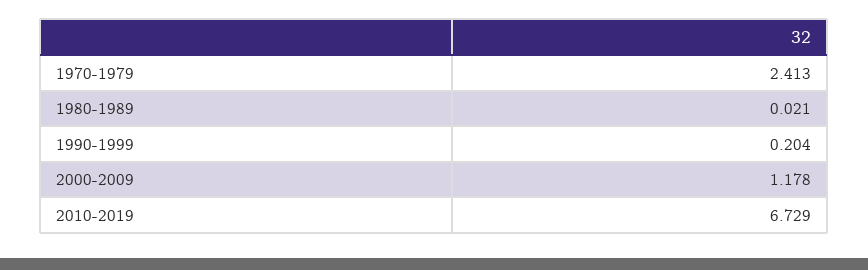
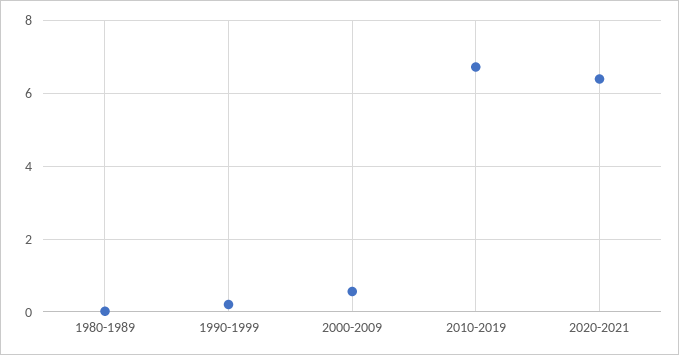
1970-1979: 2.413 -> none
2000-2009: 1.178 -> 0.6
2020-2021: none -> 6.4

